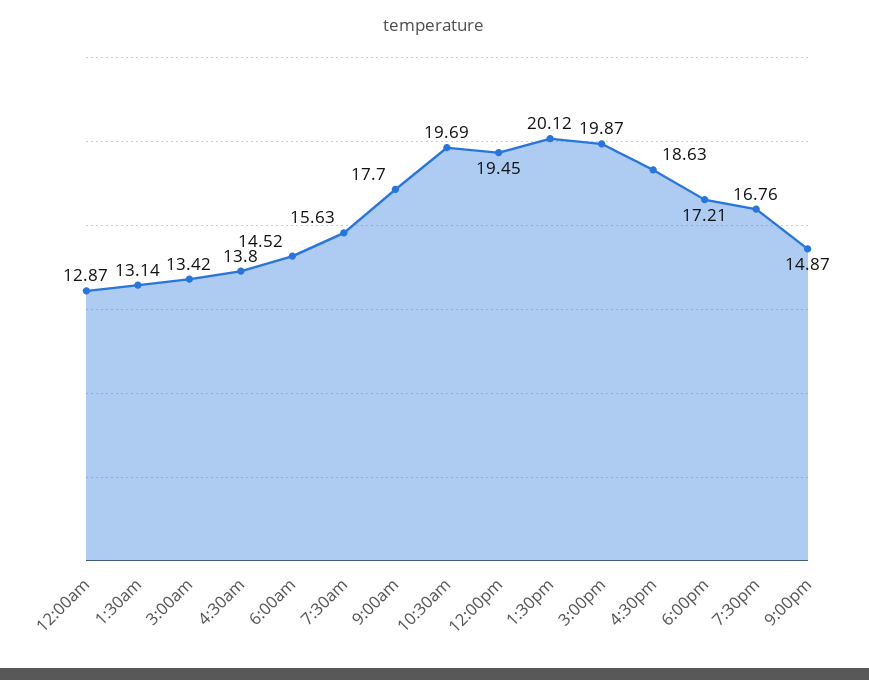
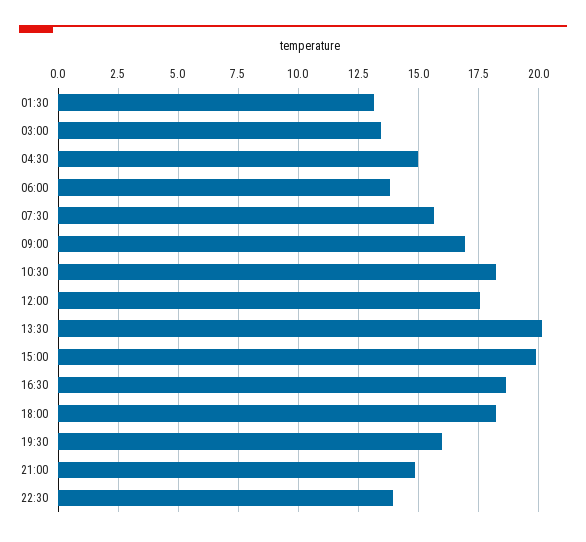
12:00am: 12.87 -> none
4:30am: 13.8 -> 15
6:00am: 14.52 -> 13.75
9:00am: 17.7 -> 17
10:30am: 19.69 -> 18.25
12:00pm: 19.45 -> 17.5
6:00pm: 17.21 -> 18.25
7:30pm: 16.76 -> 16
22:30: none -> 14

